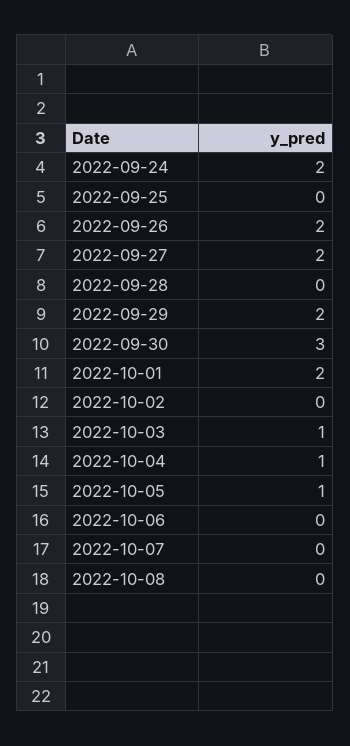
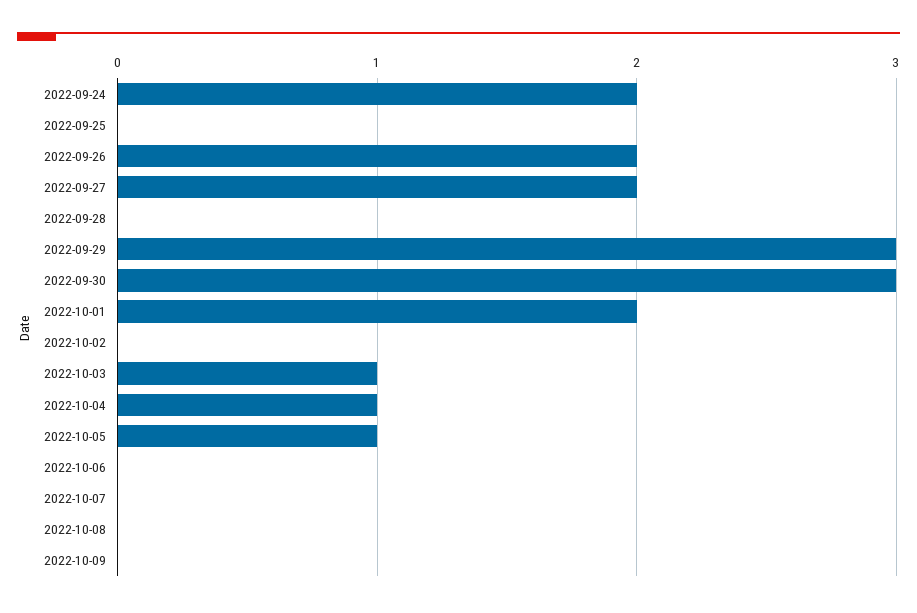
2022-09-29: 2 -> 3
2022-10-09: none -> 0

